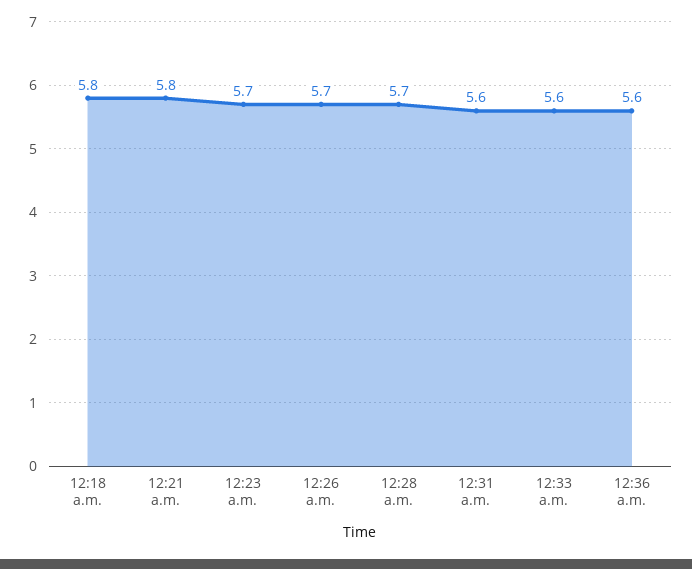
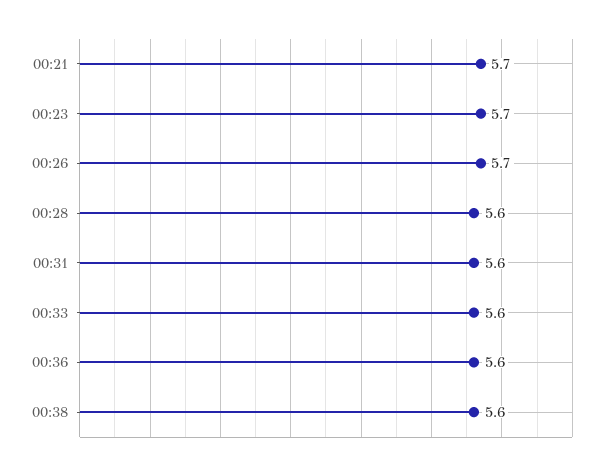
12:18 a.m.: 5.8 -> none
12:21 a.m.: 5.8 -> 5.7
12:28 a.m.: 5.7 -> 5.6
00:38: none -> 5.6

